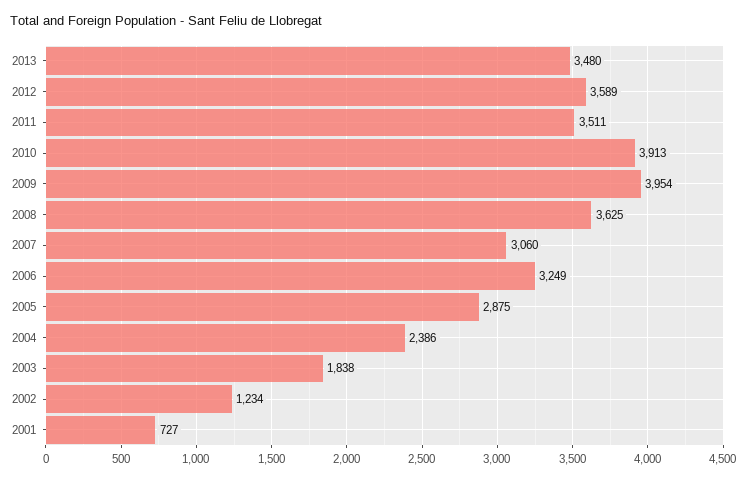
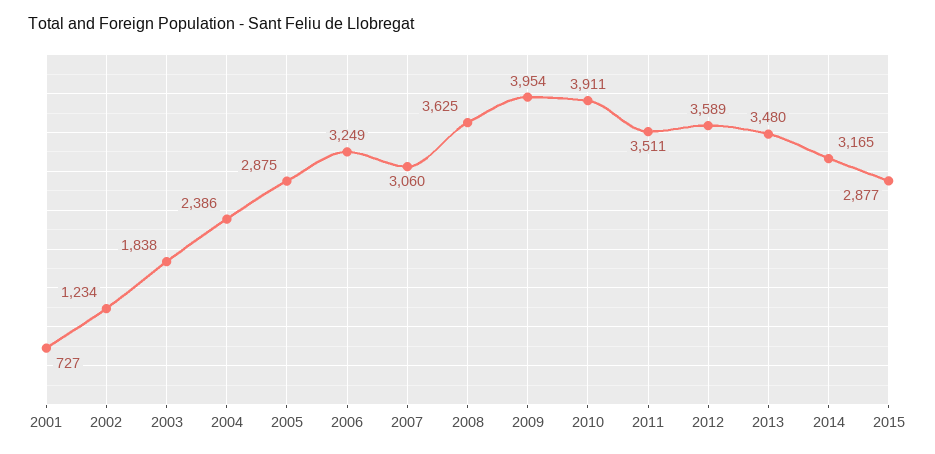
2010: 3913 -> 3911
2014: none -> 3165
2015: none -> 2877

